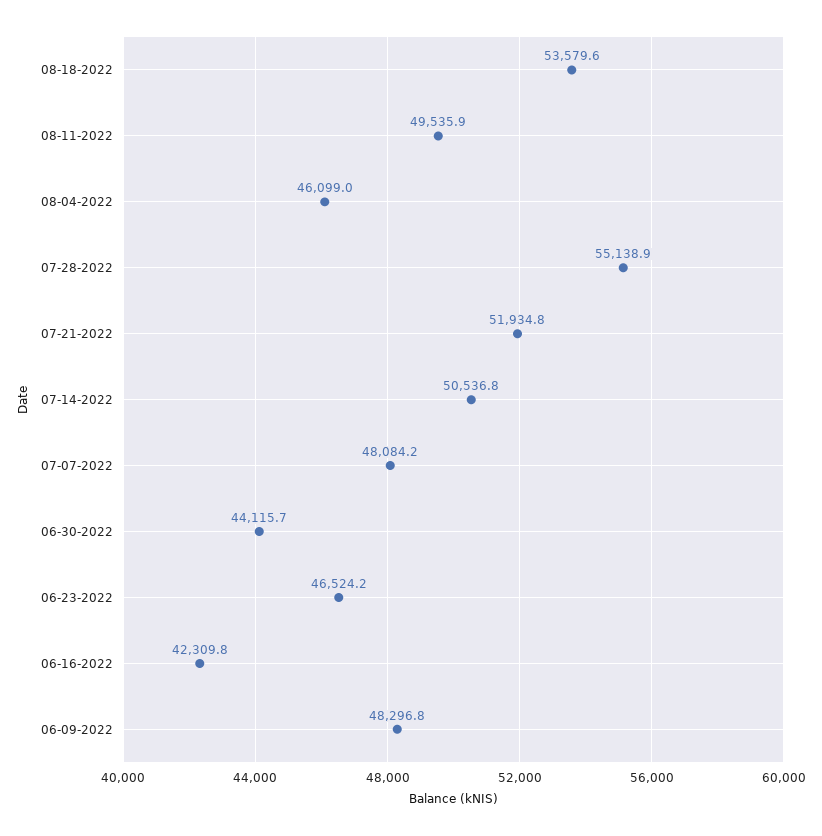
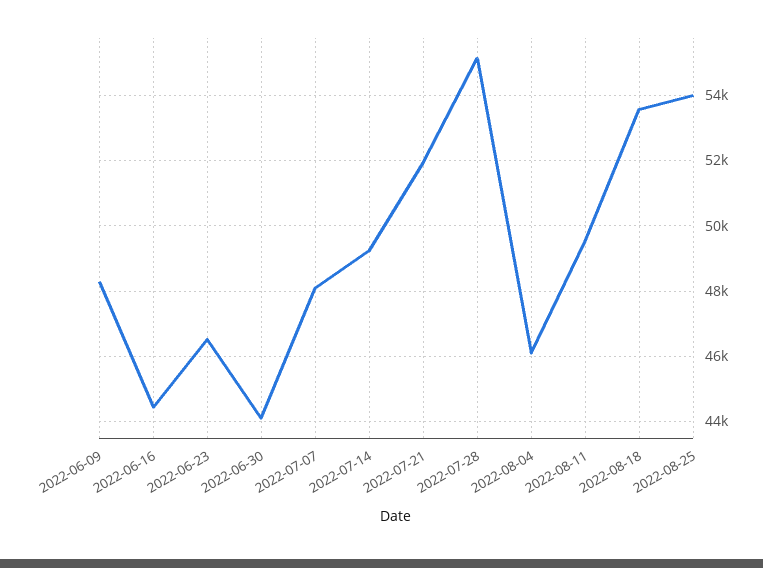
07-14-2022: 50536.8 -> 49200
06-16-2022: 42309.8 -> 44400
2022-08-25: none -> 54000

